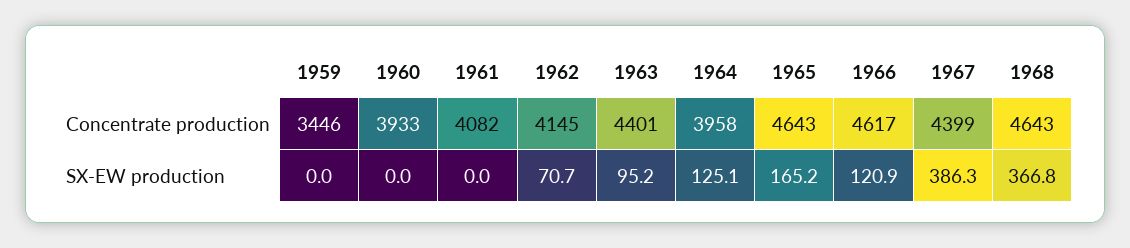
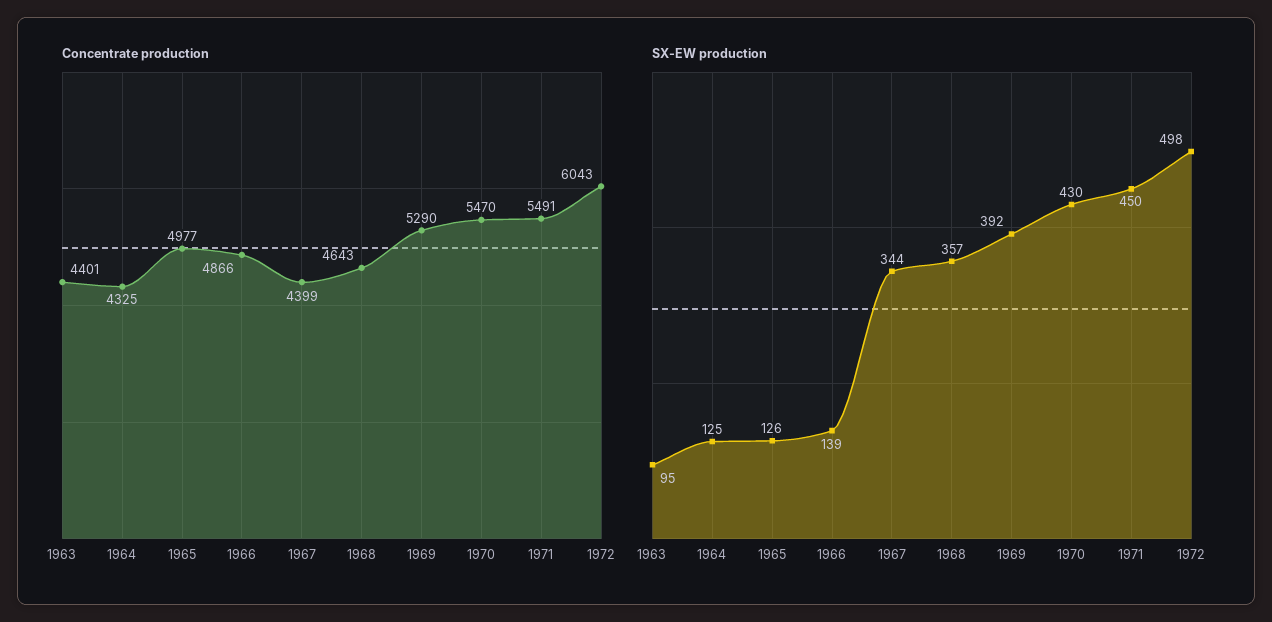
Concentrate production, 1959: 3446 -> none
Concentrate production, 1960: 3933 -> none
Concentrate production, 1961: 4082 -> none
Concentrate production, 1962: 4145 -> none
Concentrate production, 1964: 3958 -> 4325
Concentrate production, 1965: 4643 -> 4977
Concentrate production, 1966: 4617 -> 4866
SX-EW production, 1959: 0 -> none
SX-EW production, 1960: 0 -> none
SX-EW production, 1961: 0 -> none
SX-EW production, 1962: 70.7 -> none
SX-EW production, 1965: 165.2 -> 126
SX-EW production, 1966: 120.9 -> 139
SX-EW production, 1967: 386.3 -> 344
SX-EW production, 1968: 366.8 -> 357
Concentrate production, 1969: none -> 5290
Concentrate production, 1970: none -> 5470
Concentrate production, 1971: none -> 5491
Concentrate production, 1972: none -> 6043
SX-EW production, 1969: none -> 392
SX-EW production, 1970: none -> 430
SX-EW production, 1971: none -> 450
SX-EW production, 1972: none -> 498

